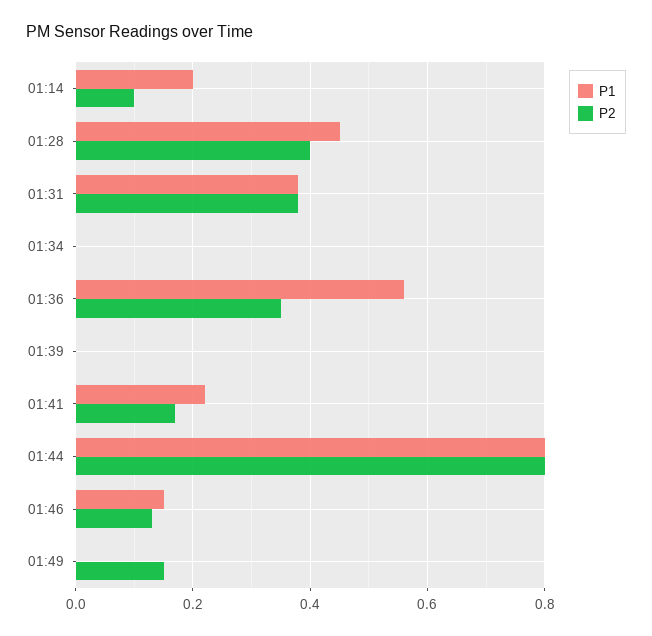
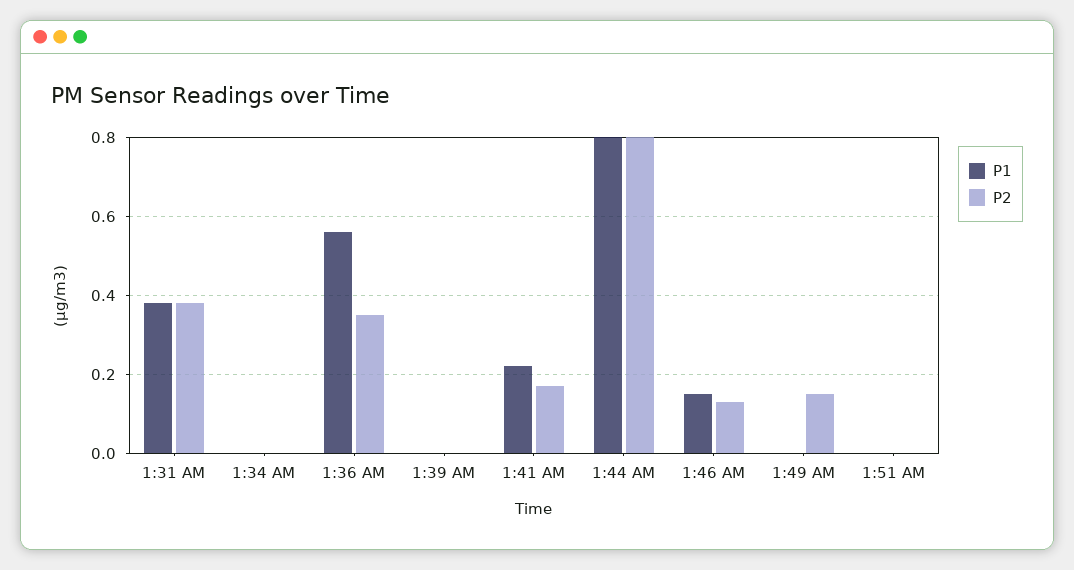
P1, 01:14: 0.2 -> none
P2, 01:14: 0.1 -> none
P1, 01:28: 0.45 -> none
P2, 01:28: 0.4 -> none
P1, 1:51 AM: none -> 0
P2, 1:51 AM: none -> 0

